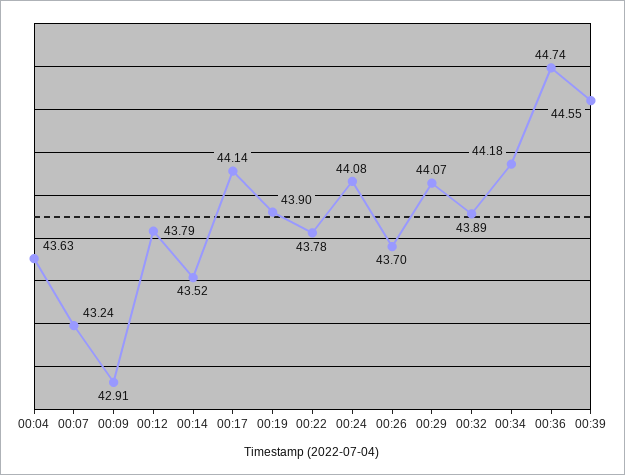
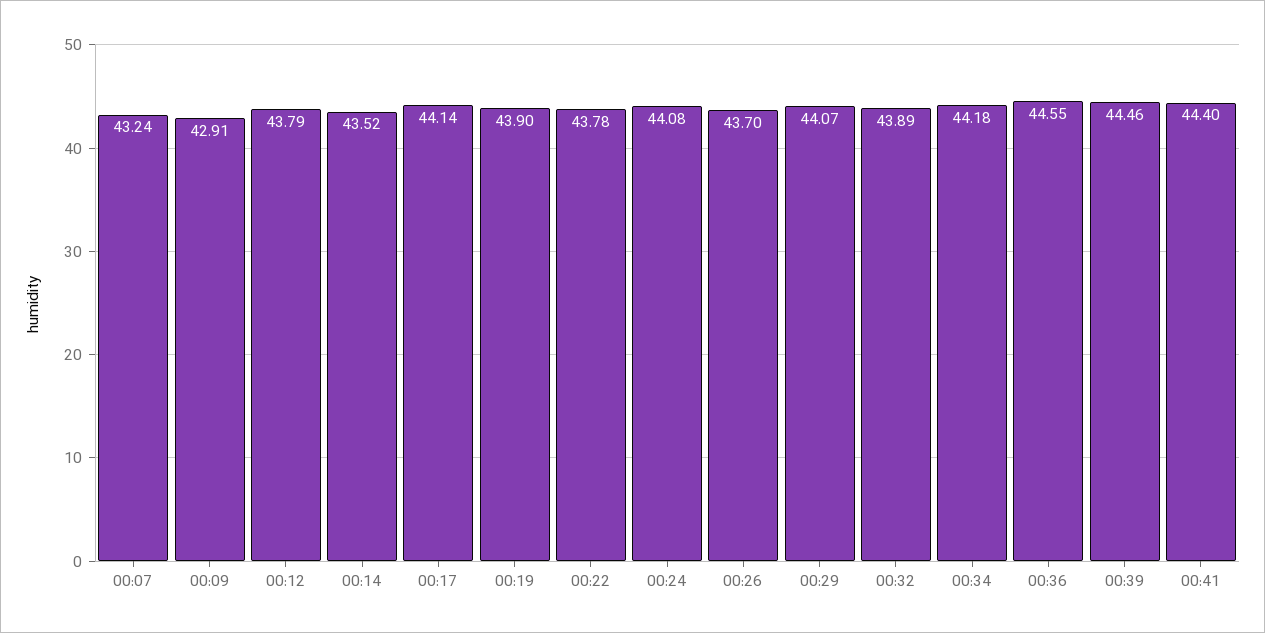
00:04: 43.63 -> none
00:36: 44.74 -> 44.55
00:39: 44.55 -> 44.46
00:41: none -> 44.4

